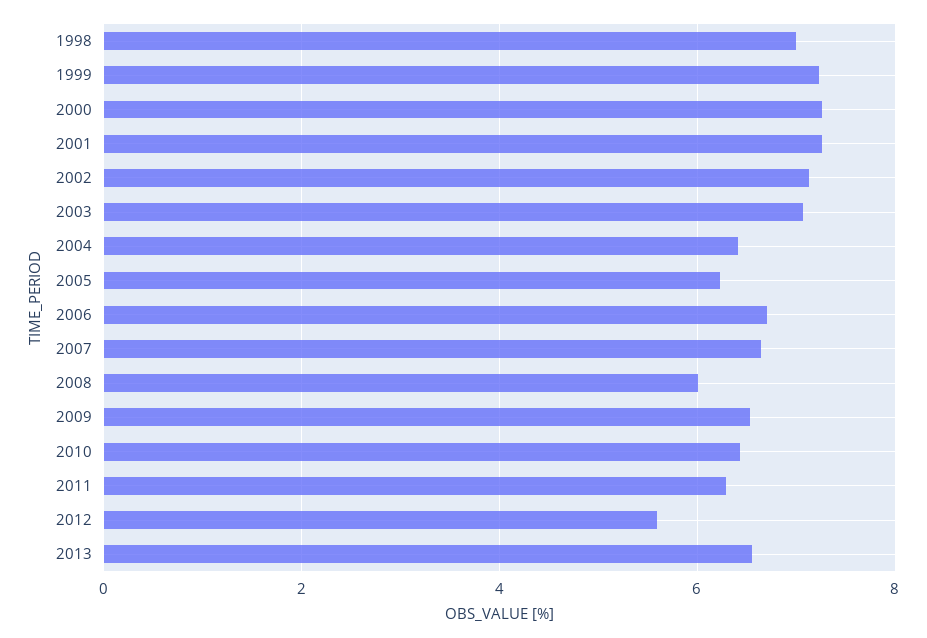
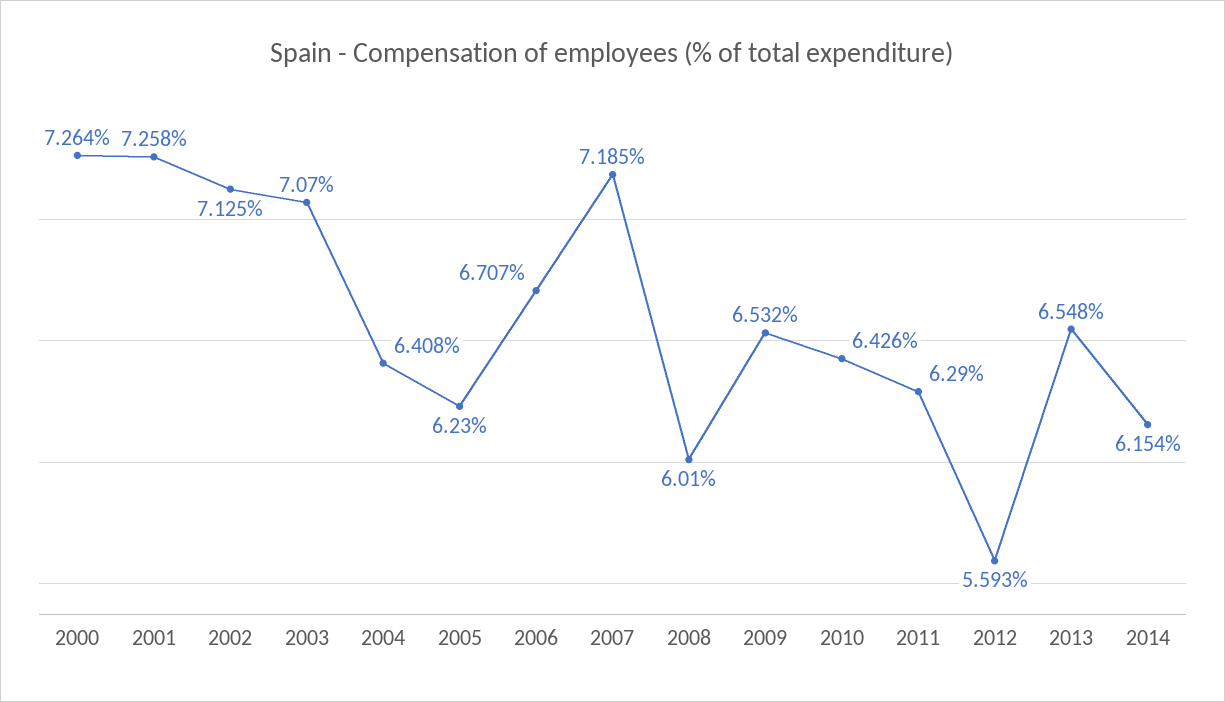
1998: 7 -> none
1999: 7.2 -> none
2007: 6.6 -> 7.185
2014: none -> 6.154

